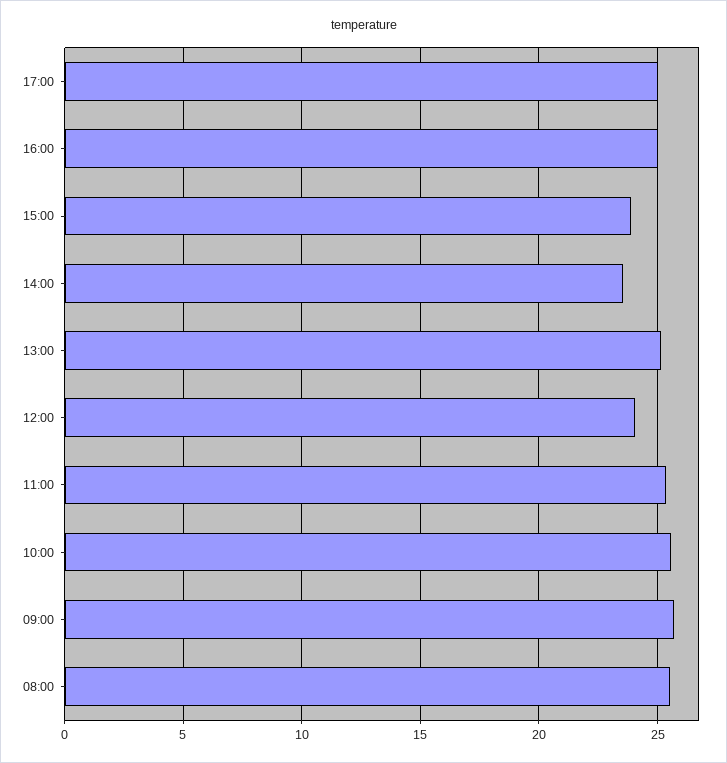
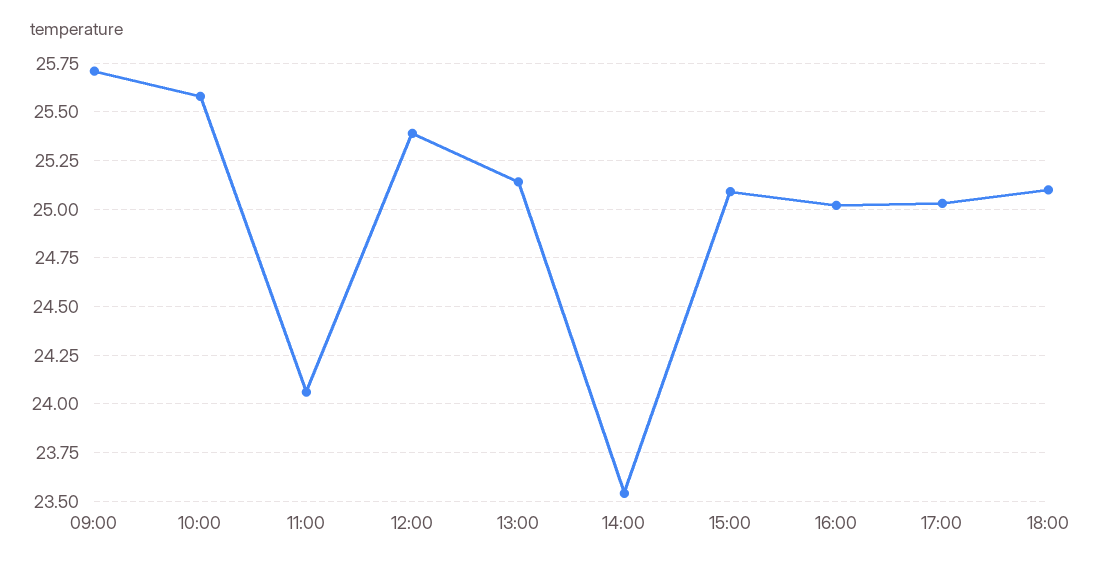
15:00: 24 -> 25.1
12:00: 24 -> 25.4
11:00: 25.5 -> 24.05
08:00: 25.5 -> none
18:00: none -> 25.1

